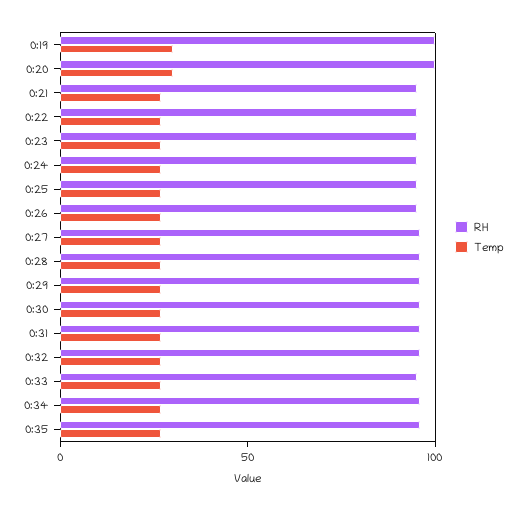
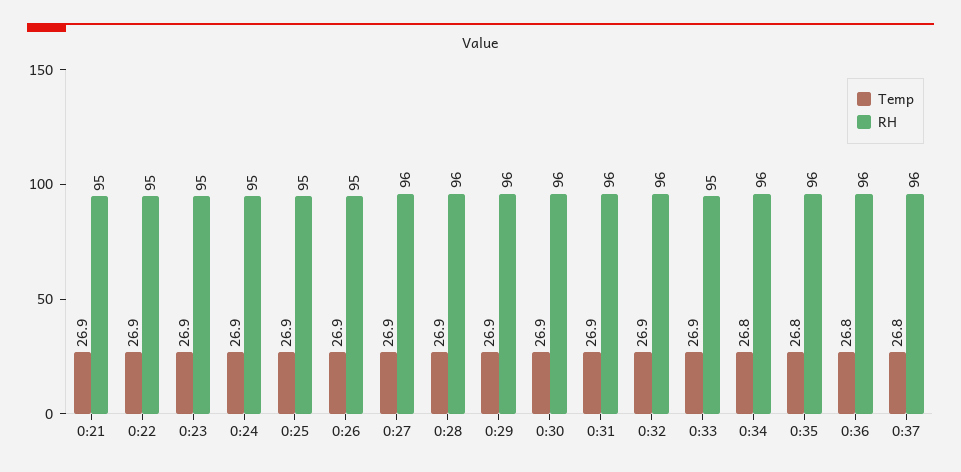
RH, 0:19: 100 -> none
Temp, 0:19: 30 -> none
RH, 0:20: 100 -> none
Temp, 0:20: 30 -> none
Temp, 0:36: none -> 26.8
RH, 0:36: none -> 96
Temp, 0:37: none -> 26.8
RH, 0:37: none -> 96

